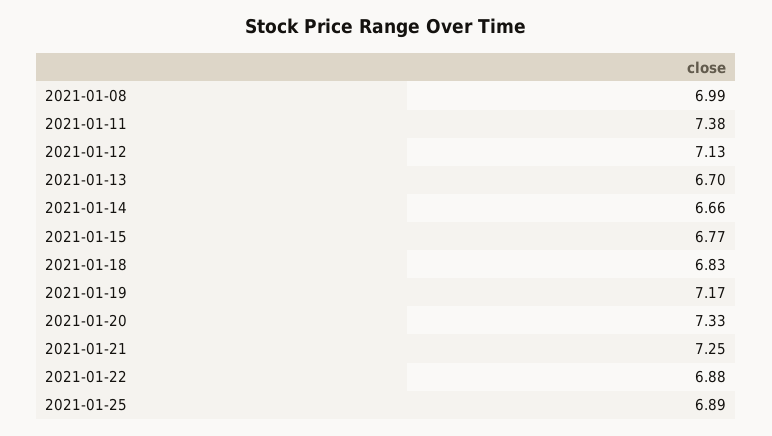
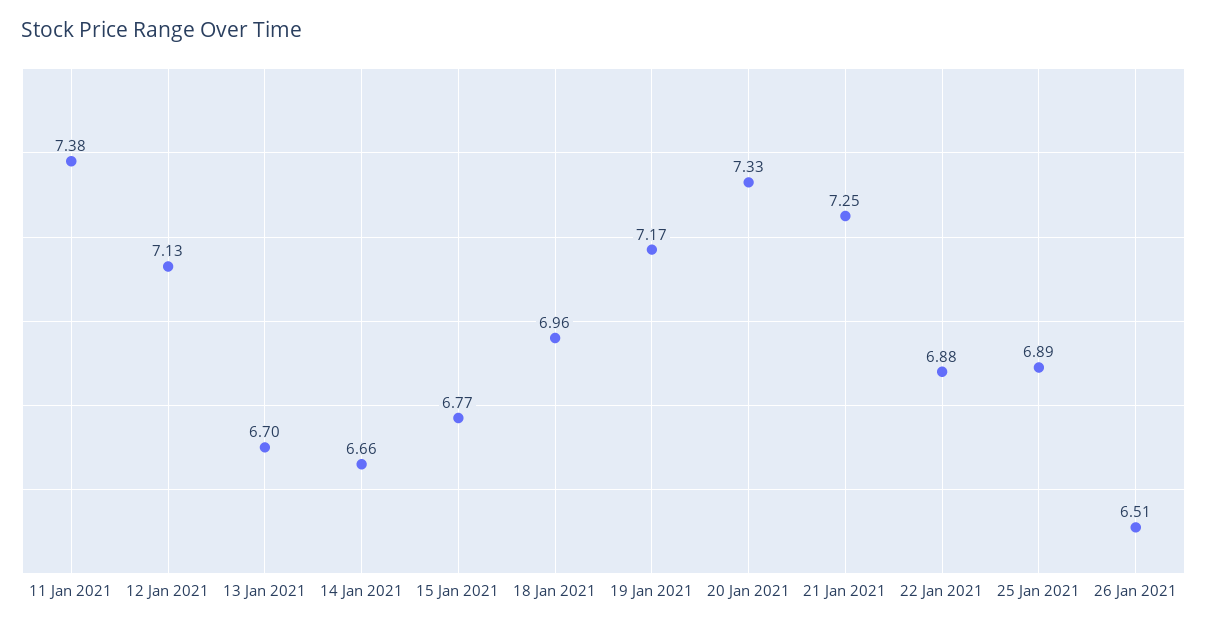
2021-01-08: 6.99 -> none
2021-01-18: 6.83 -> 6.96
26 Jan 2021: none -> 6.51

